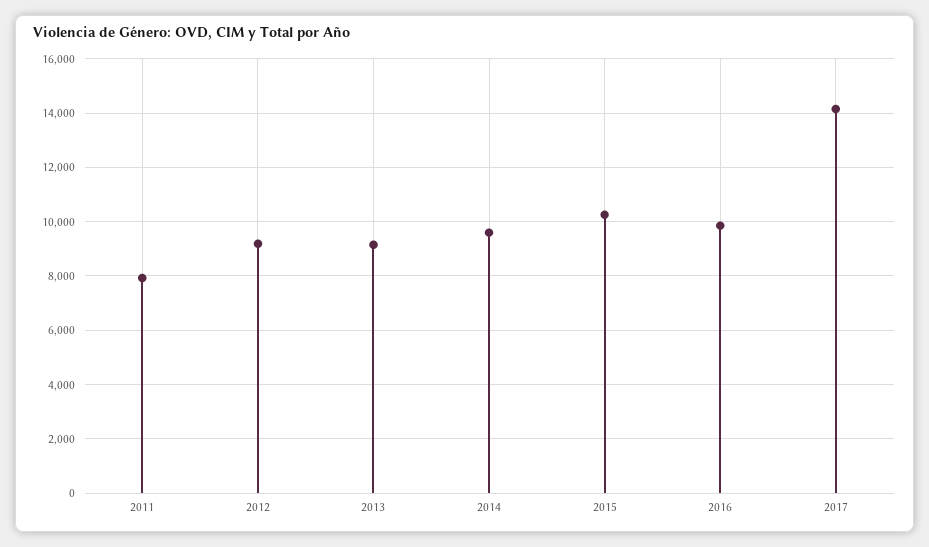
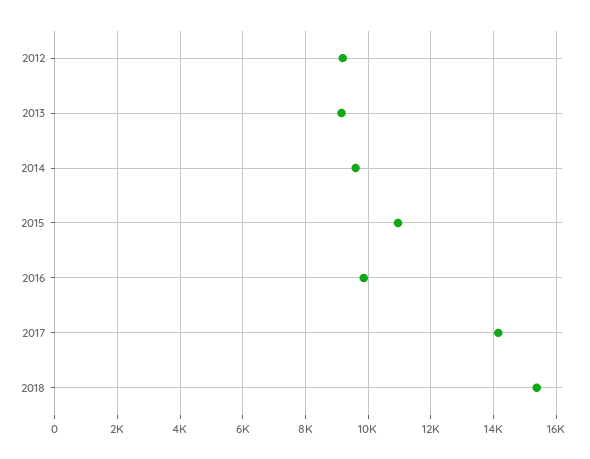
2011: 8000 -> none
2015: 10250 -> 11000
2018: none -> 15400

